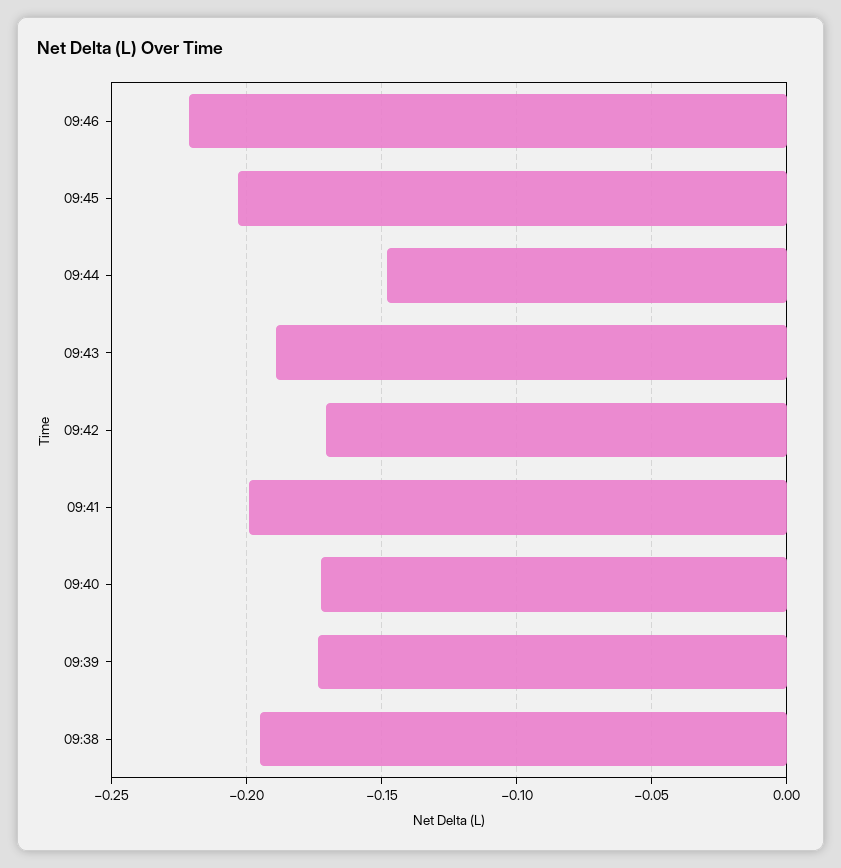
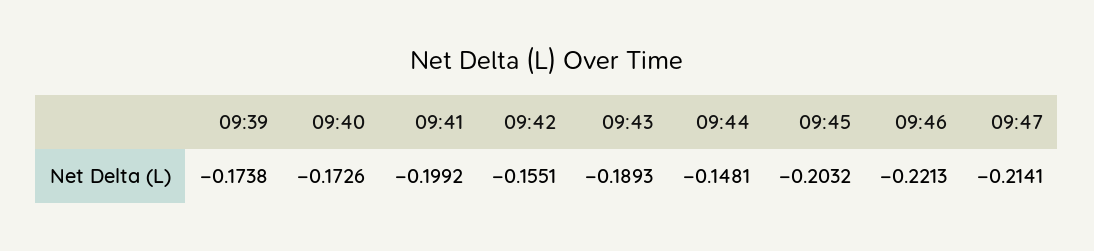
09:42: -0.17 -> -0.1551
09:38: -0.195 -> none
09:47: none -> -0.2141

